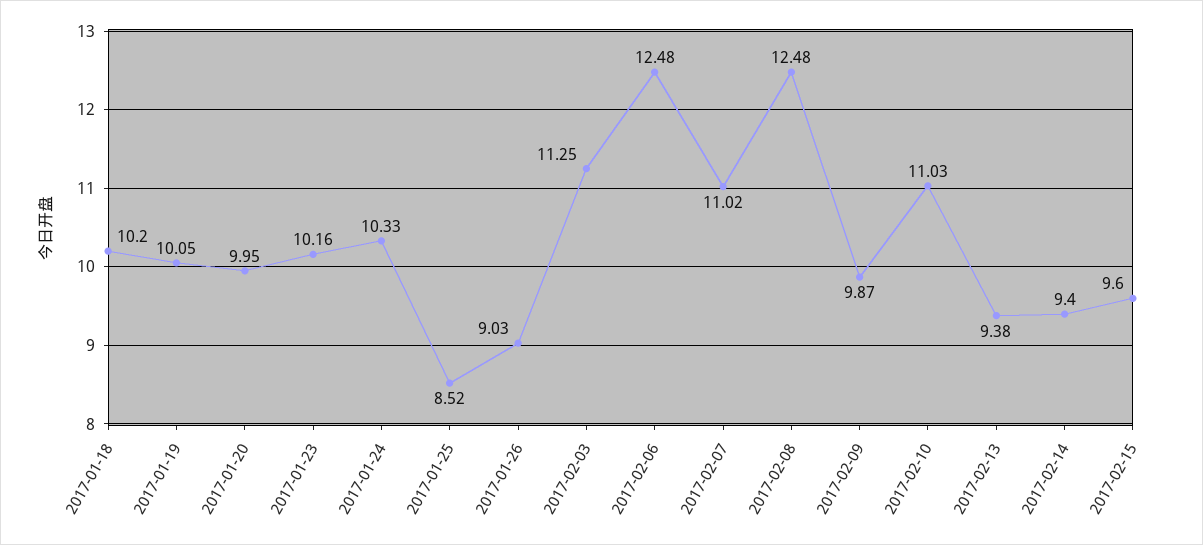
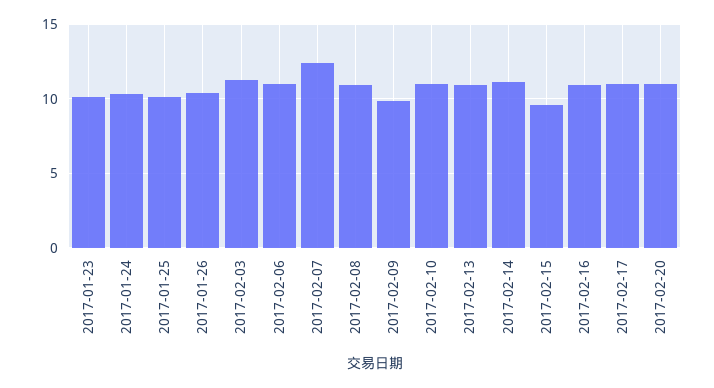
2017-01-18: 10.2 -> none
2017-01-19: 10.05 -> none
2017-01-20: 9.95 -> none
2017-01-25: 8.52 -> 10
2017-01-26: 9.03 -> 10.5
2017-02-06: 12.48 -> 11
2017-02-07: 11.02 -> 12.5
2017-02-08: 12.48 -> 11
2017-02-13: 9.38 -> 11
2017-02-14: 9.4 -> 11
2017-02-16: none -> 11
2017-02-17: none -> 11
2017-02-20: none -> 11

